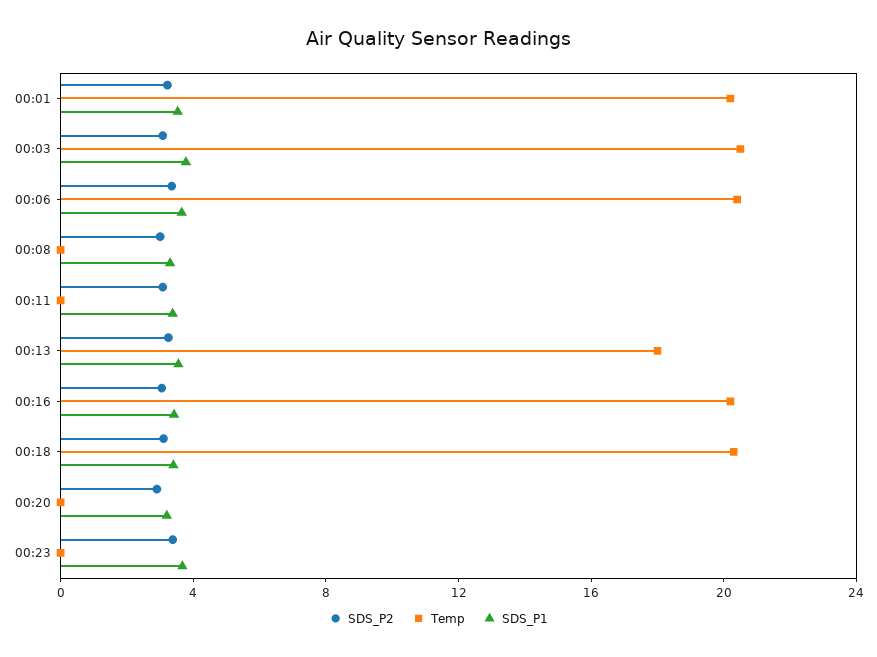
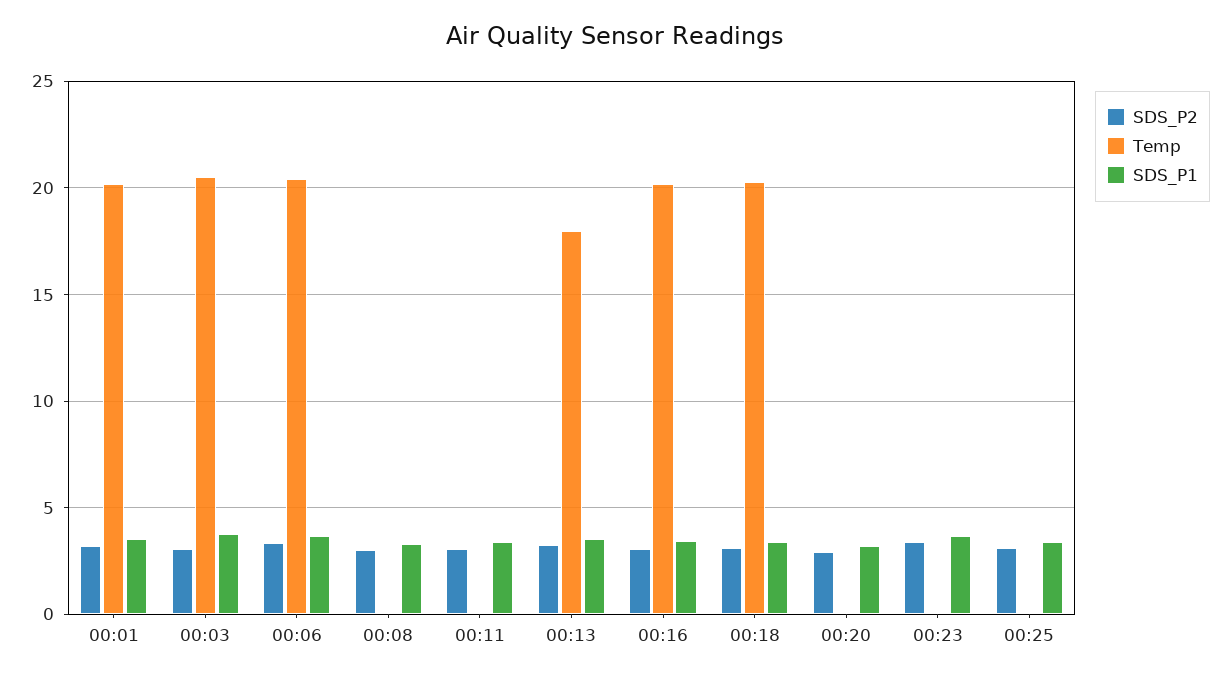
SDS_P2, 00:25: none -> 3
Temp, 00:25: none -> 0
SDS_P1, 00:25: none -> 3.5

